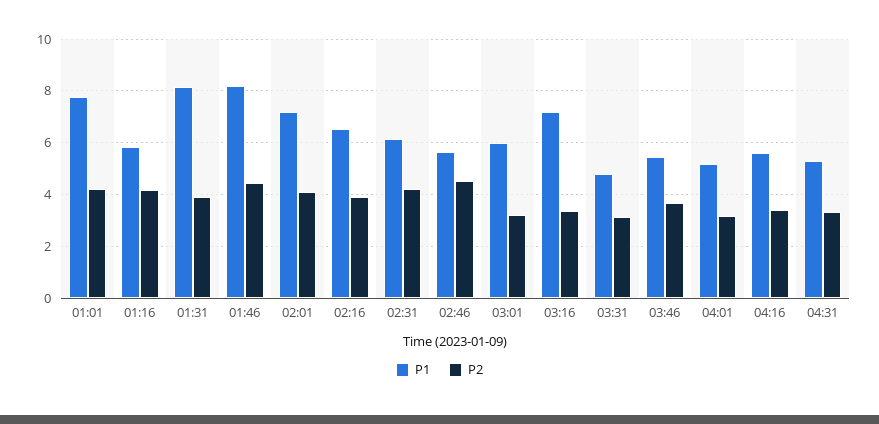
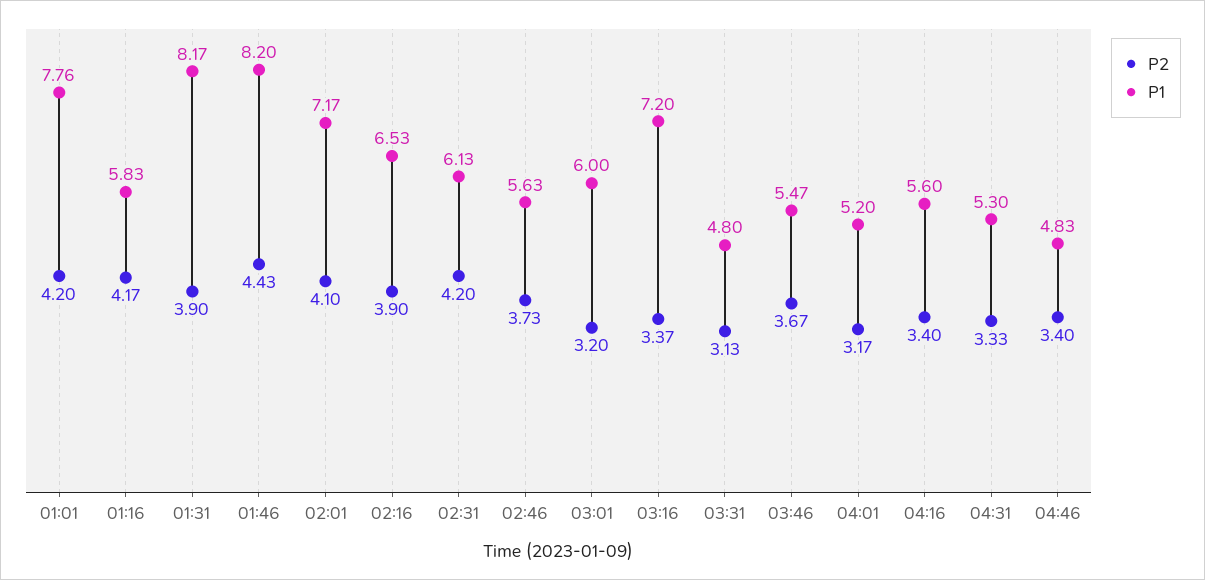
P2, 02:46: 4.5 -> 3.73
P2, 04:46: none -> 3.4
P1, 04:46: none -> 4.83

